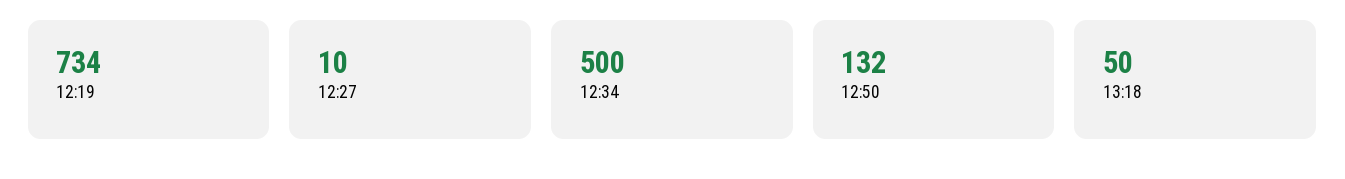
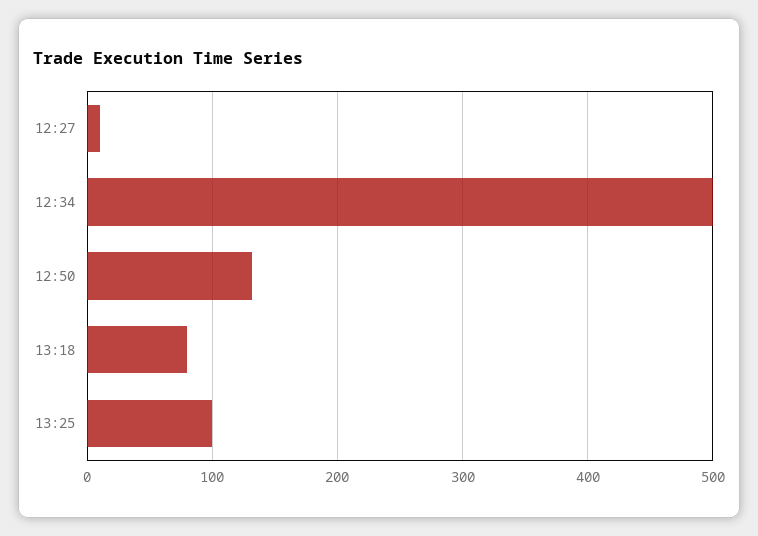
12:19: 734 -> none
13:18: 50 -> 80
13:25: none -> 100

